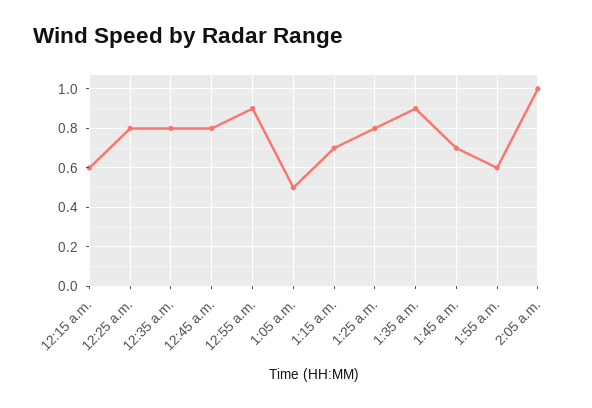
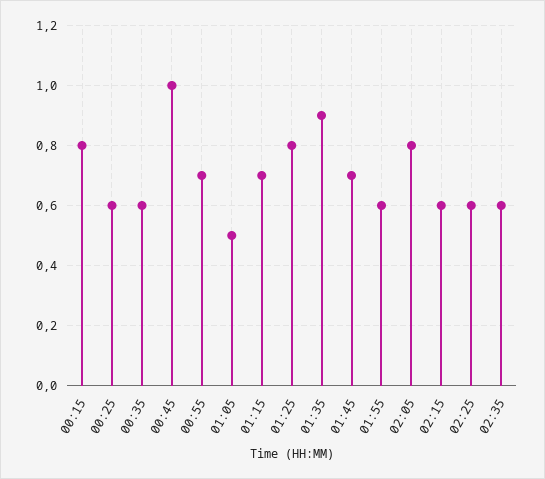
12:15 a.m.: 0.6 -> 0.8
12:25 a.m.: 0.8 -> 0.6
12:35 a.m.: 0.8 -> 0.6
12:45 a.m.: 0.8 -> 1
12:55 a.m.: 0.9 -> 0.7
2:05 a.m.: 1 -> 0.8
02:15: none -> 0.6
02:25: none -> 0.6
02:35: none -> 0.6

